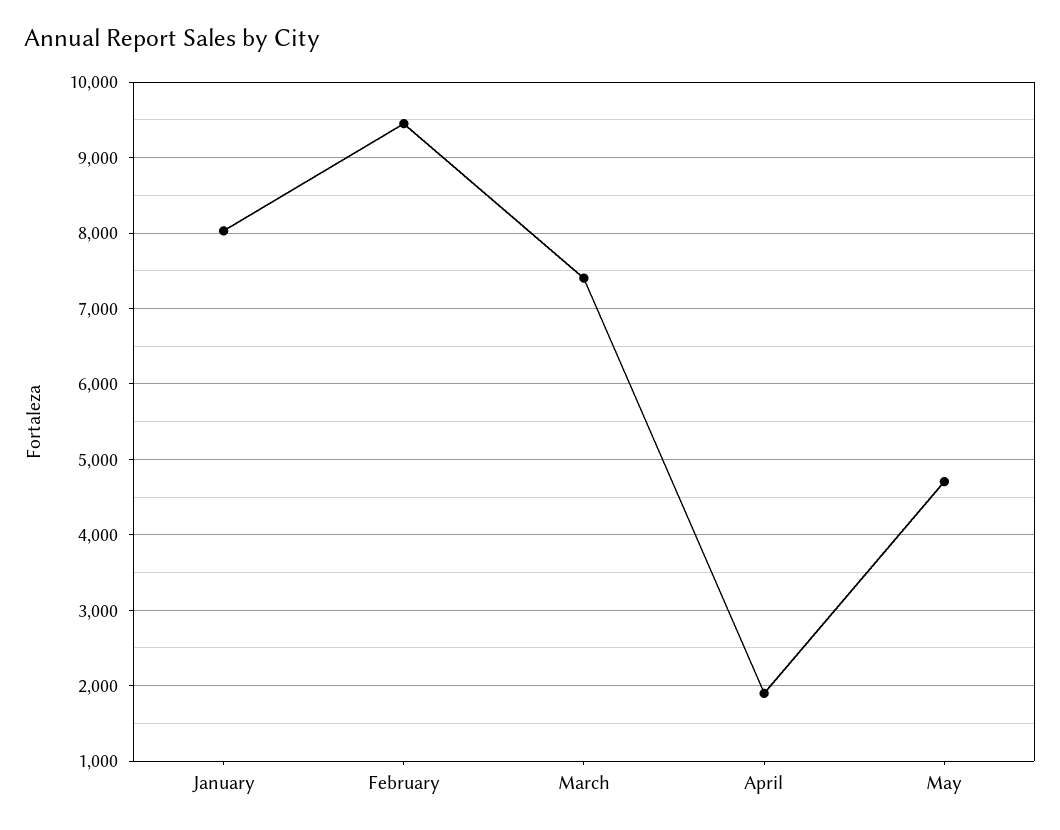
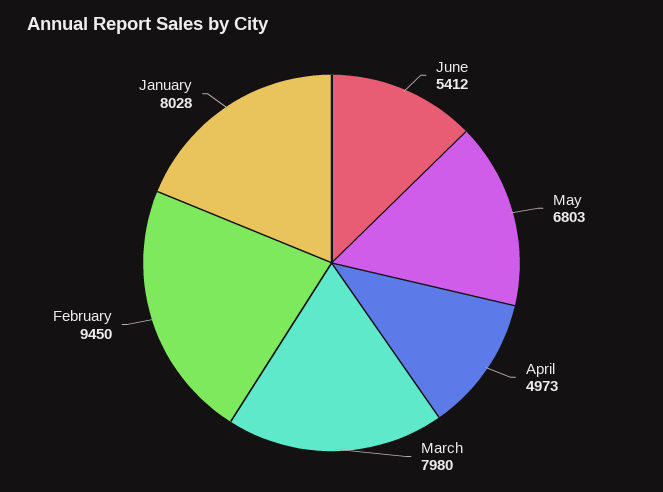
March: 7400 -> 7980
April: 1900 -> 4973
May: 4700 -> 6803
June: none -> 5412

